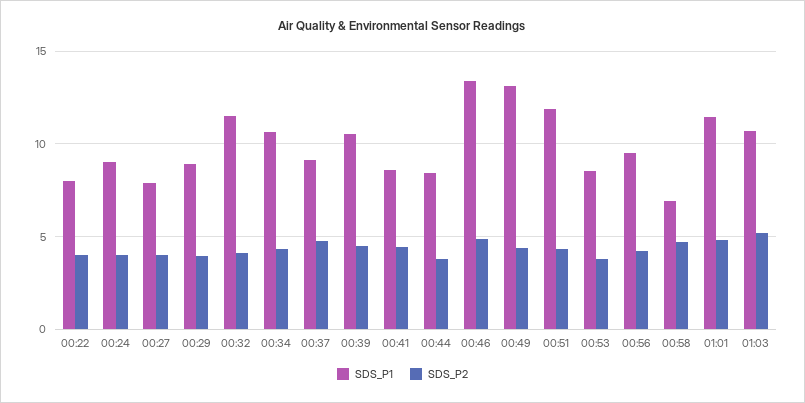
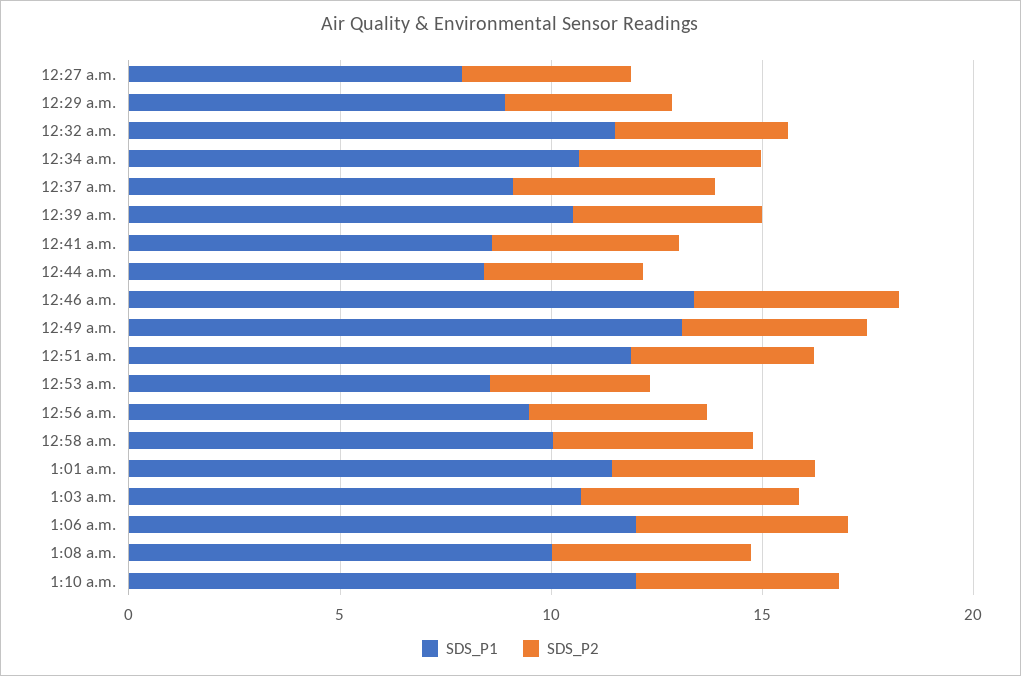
SDS_P1, 00:22: 8 -> none
SDS_P2, 00:22: 4 -> none
SDS_P1, 00:24: 9 -> none
SDS_P2, 00:24: 4 -> none
SDS_P1, 00:58: 7 -> 10
SDS_P1, 1:06 a.m.: none -> 12
SDS_P2, 1:06 a.m.: none -> 5
SDS_P1, 1:08 a.m.: none -> 10
SDS_P2, 1:08 a.m.: none -> 5
SDS_P1, 1:10 a.m.: none -> 12
SDS_P2, 1:10 a.m.: none -> 5

